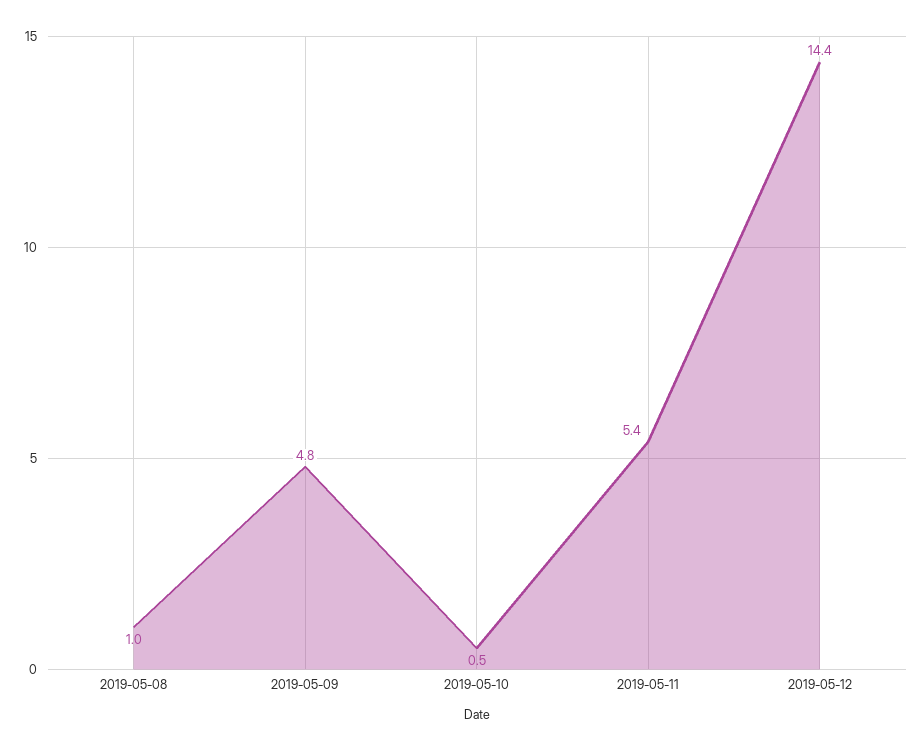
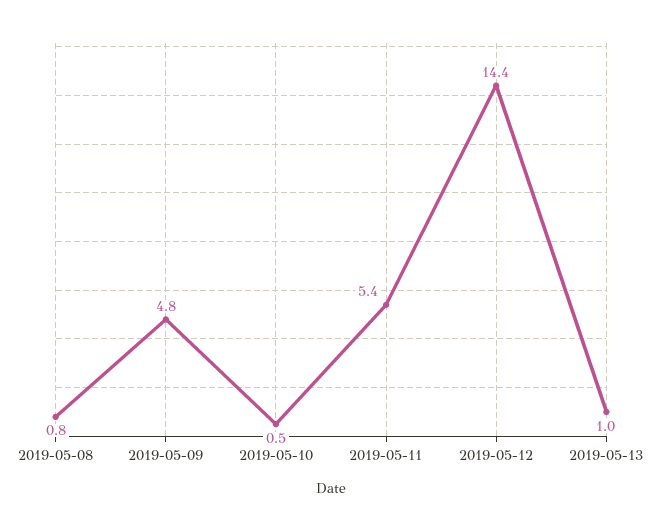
2019-05-08: 1 -> 0.8
2019-05-13: none -> 1

